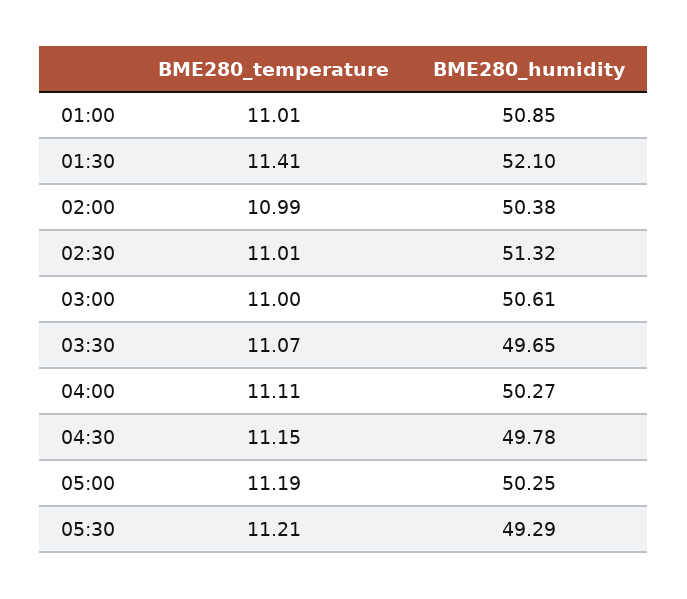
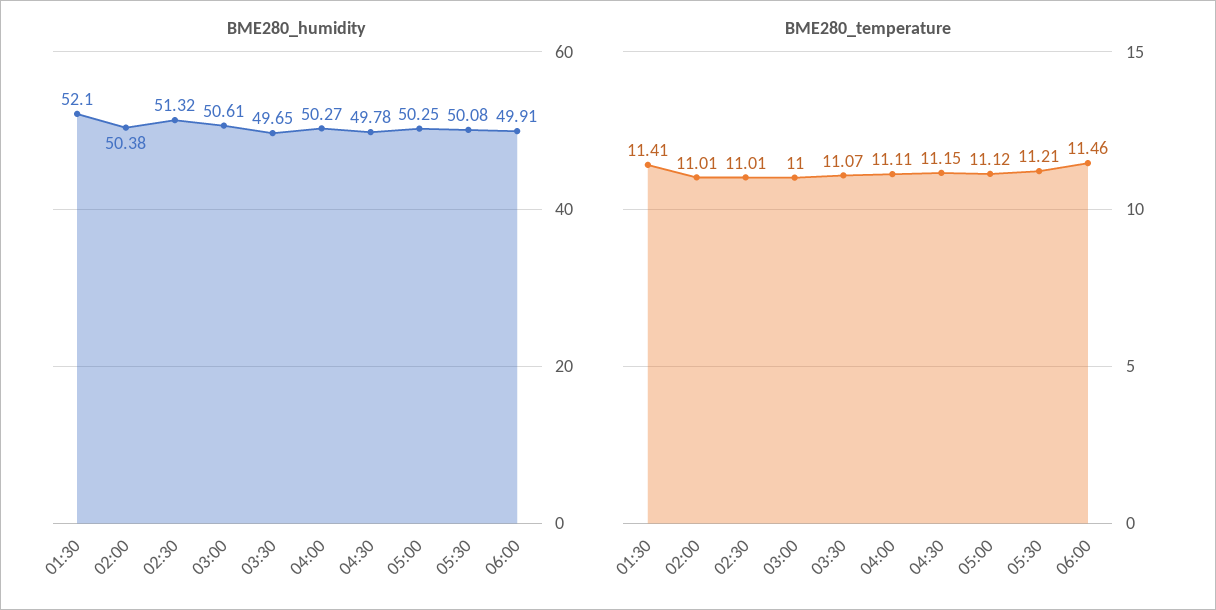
BME280_temperature, 01:00: 11.01 -> none
BME280_humidity, 01:00: 50.85 -> none
BME280_temperature, 02:00: 10.99 -> 11.01
BME280_temperature, 05:00: 11.19 -> 11.12
BME280_humidity, 05:30: 49.29 -> 50.08
BME280_humidity, 06:00: none -> 49.91
BME280_temperature, 06:00: none -> 11.46

